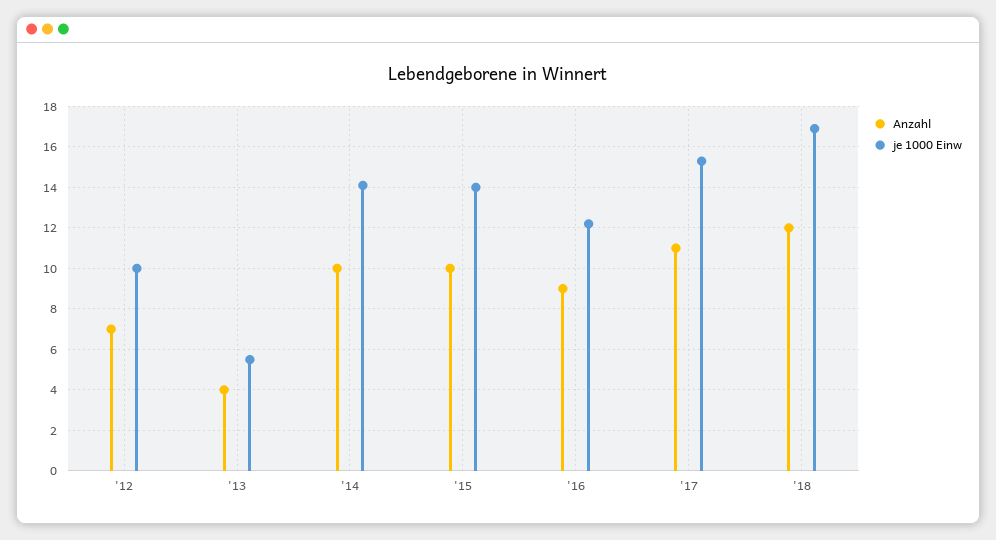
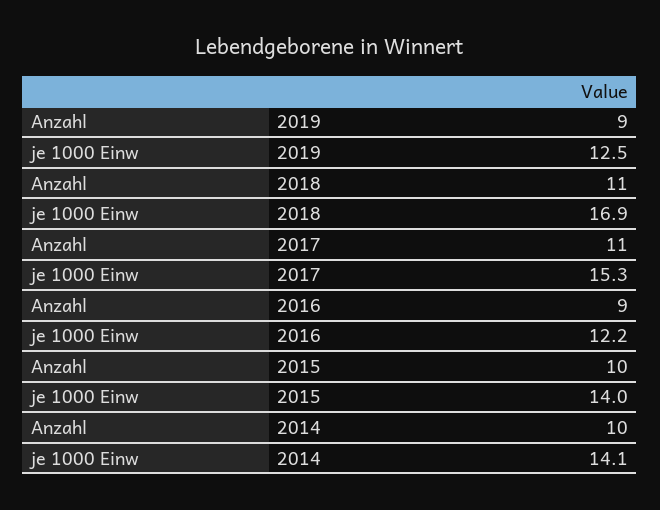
Anzahl, '12: 7 -> none
je 1000 Einw, '12: 10 -> none
Anzahl, '13: 4 -> none
je 1000 Einw, '13: 5.5 -> none
Anzahl, '18: 12 -> 11
Anzahl, 2019: none -> 9
je 1000 Einw, 2019: none -> 12.5

